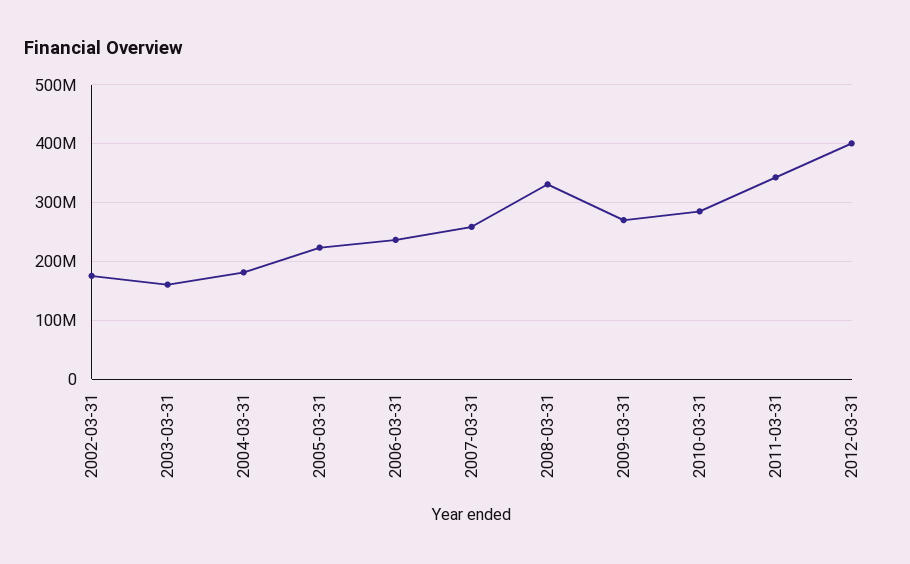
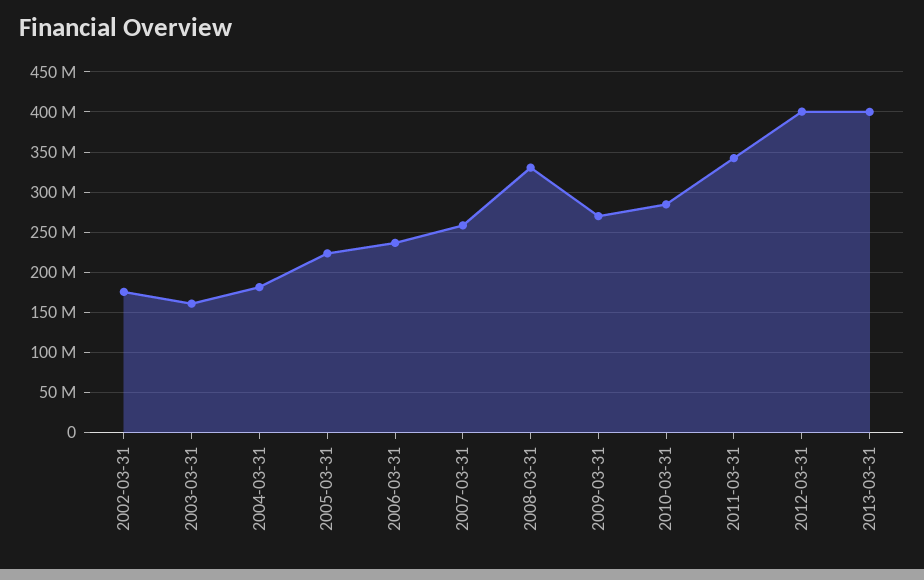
2013-03-31: none -> 400000000

